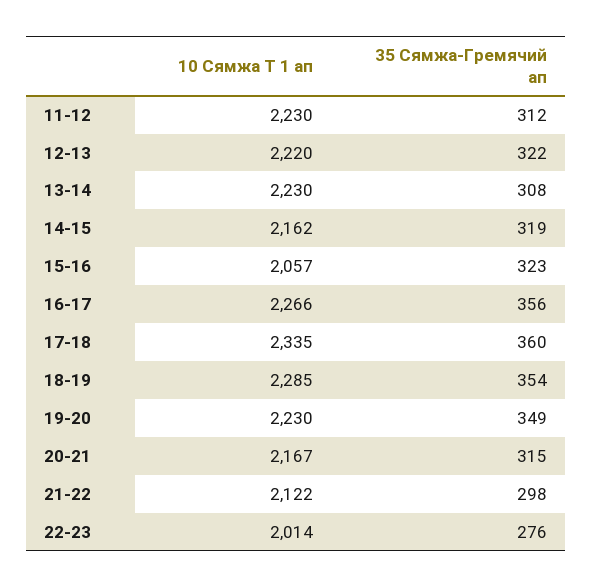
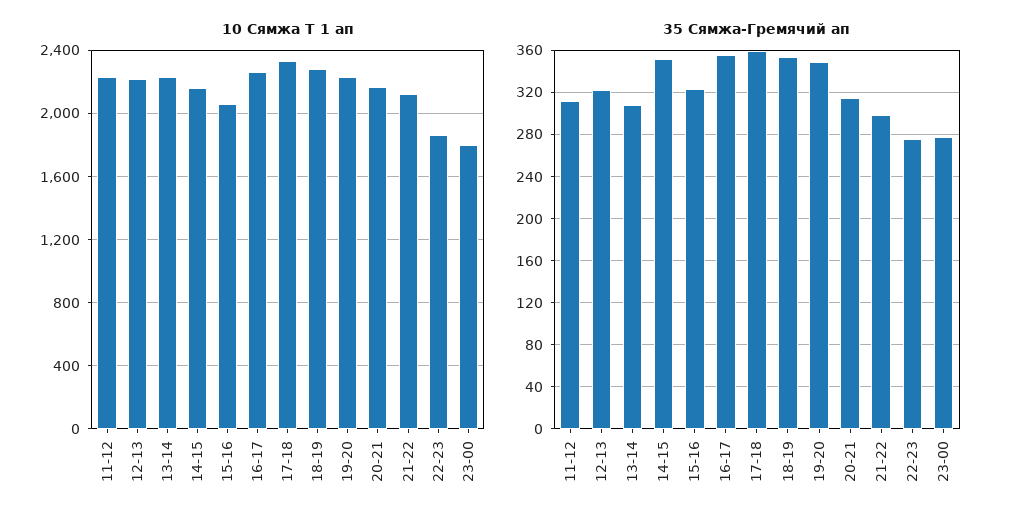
35 Сямжа-Гремячий ап, 14-15: 319 -> 350
10 Сямжа Т 1 ап, 22-23: 2014 -> 1850
10 Сямжа Т 1 ап, 23-00: none -> 1800
35 Сямжа-Гремячий ап, 23-00: none -> 280

